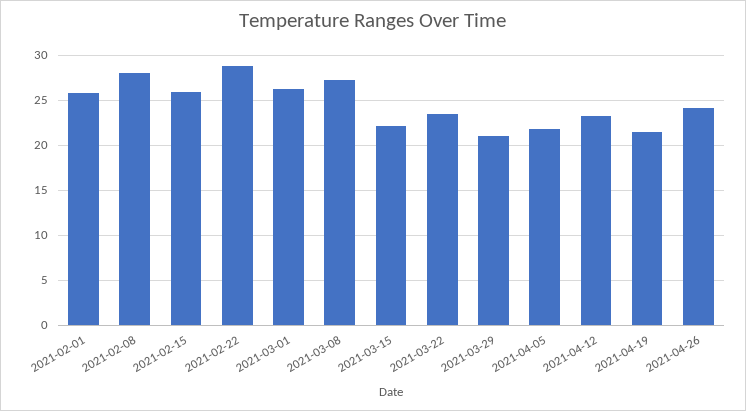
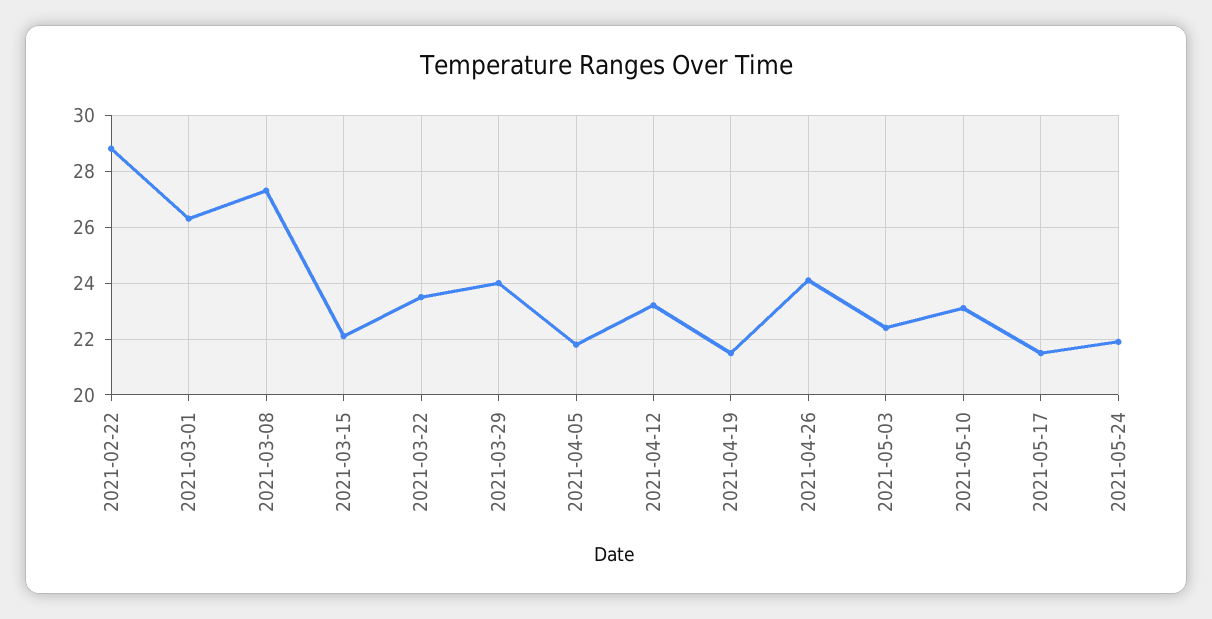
2021-02-01: 26 -> none
2021-02-08: 28 -> none
2021-02-15: 26 -> none
2021-03-29: 21 -> 24
2021-05-03: none -> 22.5
2021-05-10: none -> 23
2021-05-17: none -> 21.5
2021-05-24: none -> 22

